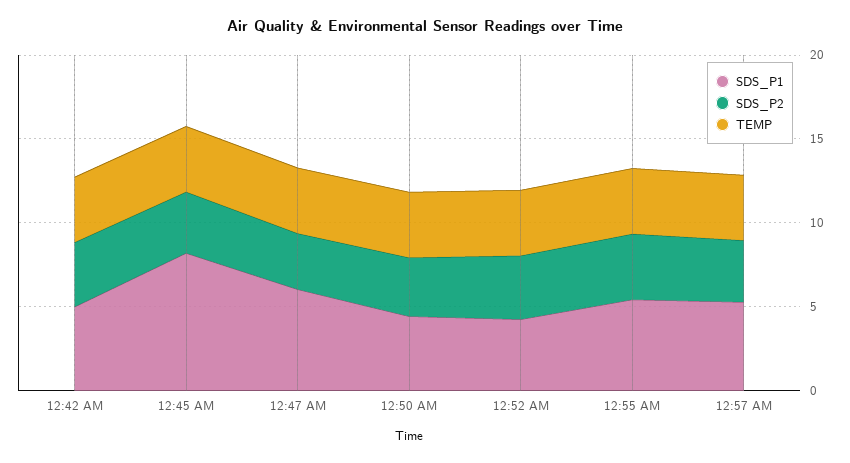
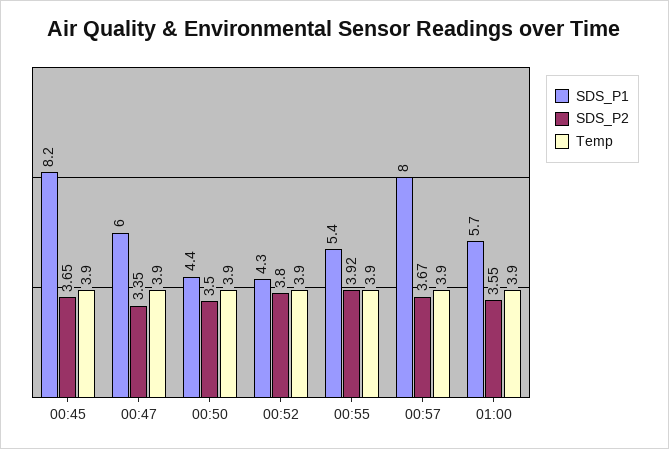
SDS_P1, 12:42 AM: 5 -> none
SDS_P2, 12:42 AM: 4 -> none
TEMP, 12:42 AM: 4 -> none
SDS_P1, 12:57 AM: 5 -> 8
SDS_P1, 01:00: none -> 5.7
SDS_P2, 01:00: none -> 3.55
TEMP, 01:00: none -> 3.9

